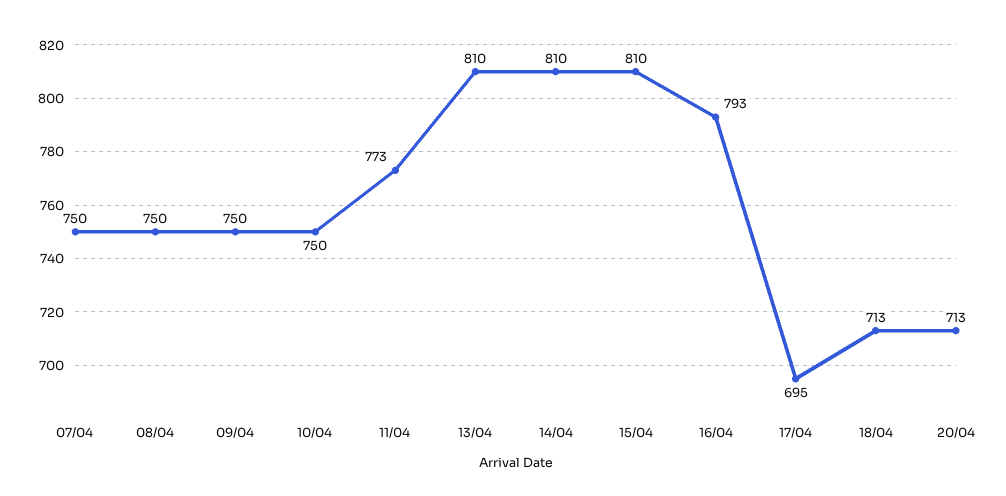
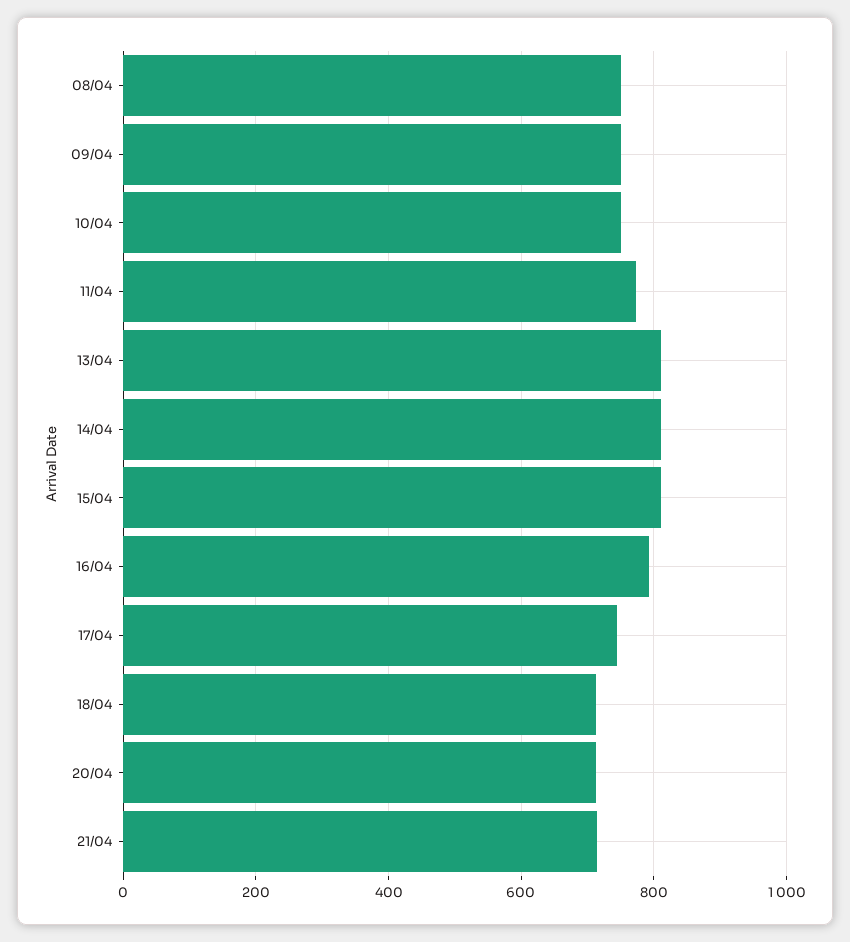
07/04: 750 -> none
17/04: 695 -> 740
21/04: none -> 720

